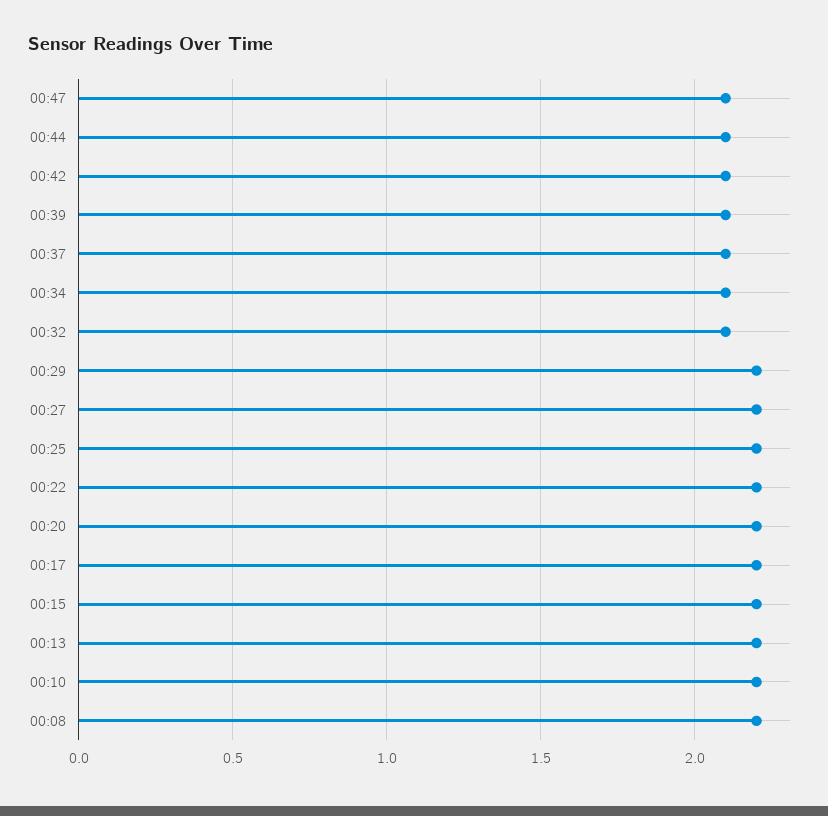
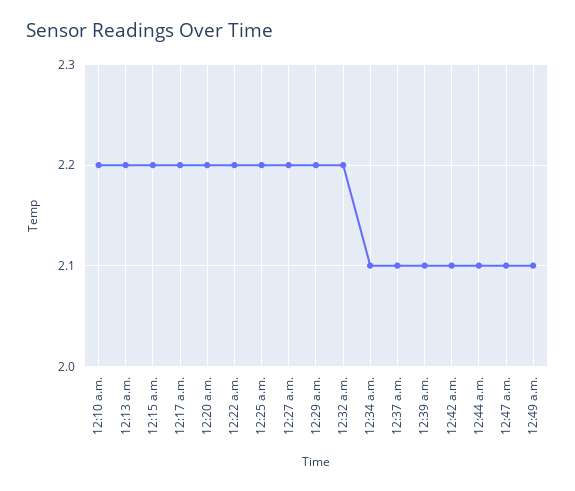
00:32: 2.1 -> 2.2
00:08: 2.2 -> none
12:49 a.m.: none -> 2.1

